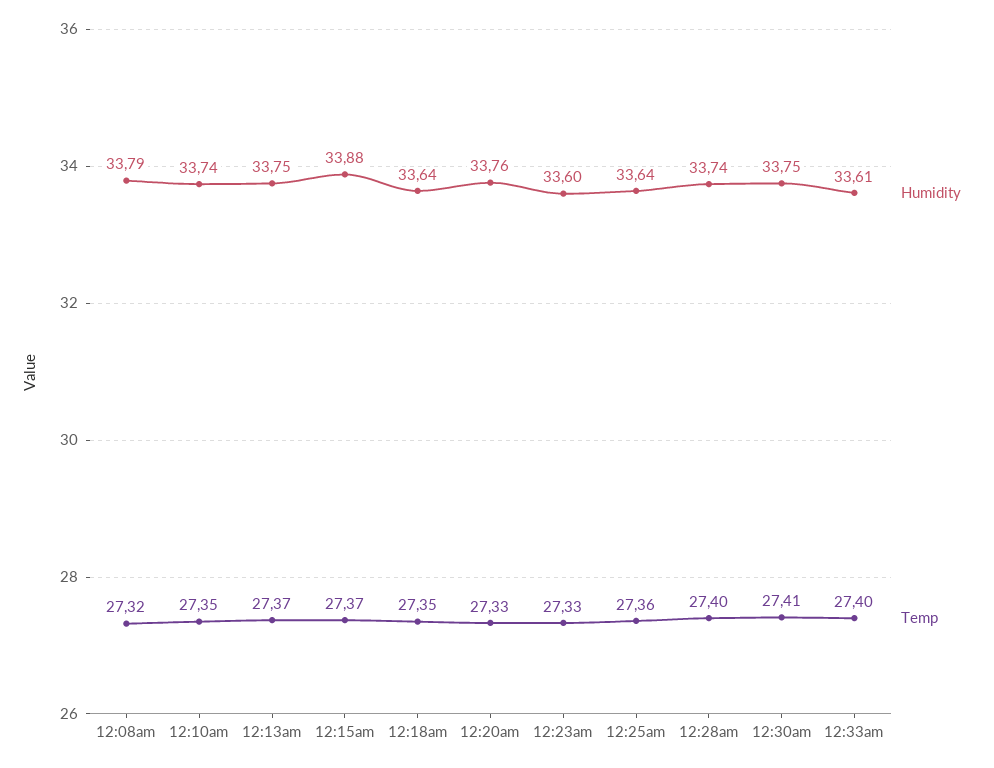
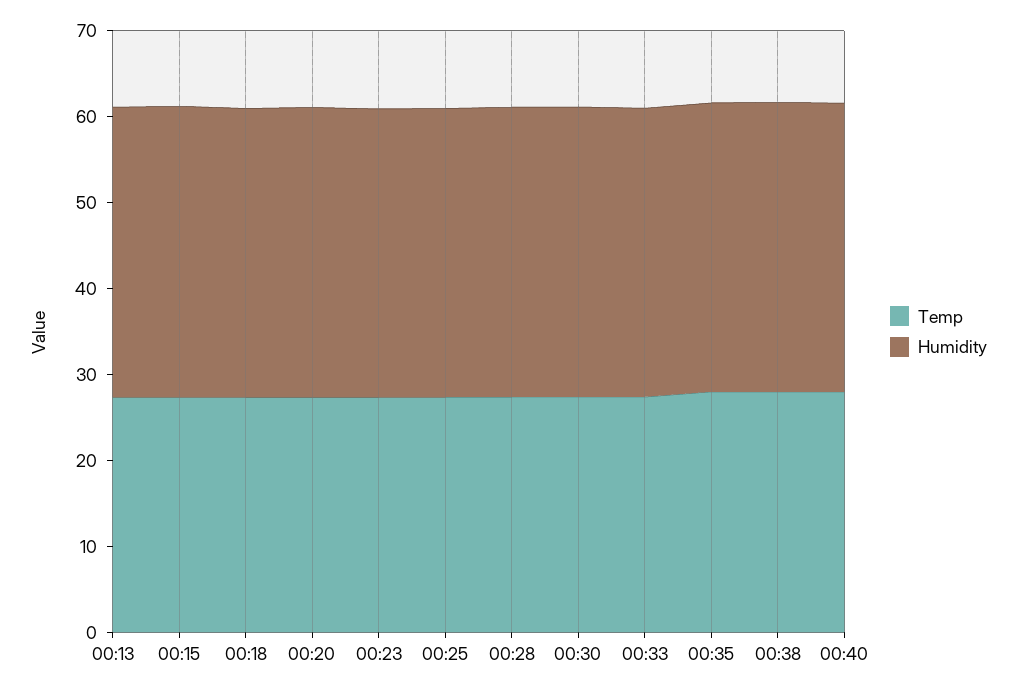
Humidity, 12:08am: 33.79 -> none
Temp, 12:08am: 27.32 -> none
Humidity, 12:10am: 33.74 -> none
Temp, 12:10am: 27.35 -> none
Temp, 00:35: none -> 28
Humidity, 00:35: none -> 34
Temp, 00:38: none -> 28
Humidity, 00:38: none -> 34
Temp, 00:40: none -> 28
Humidity, 00:40: none -> 34

